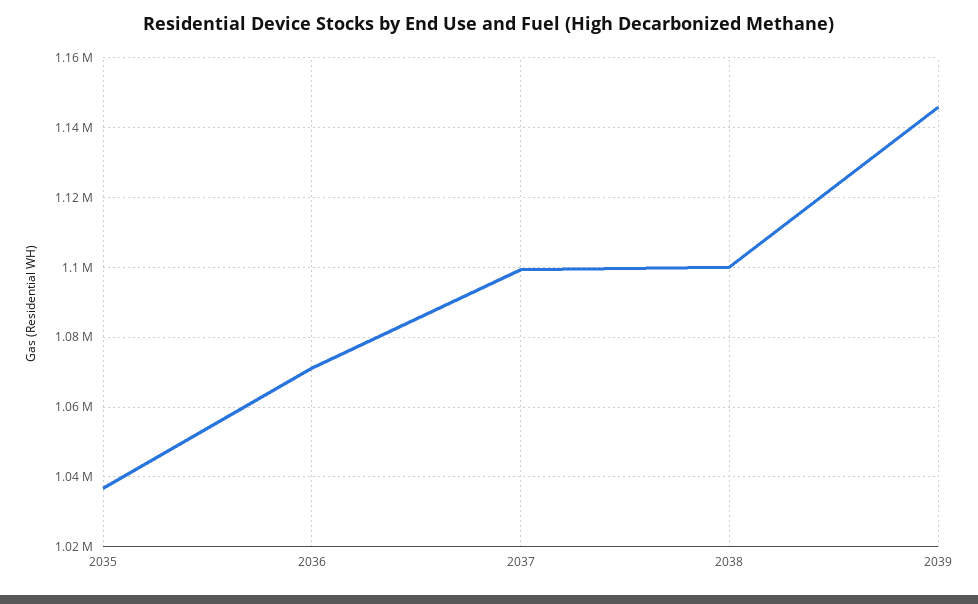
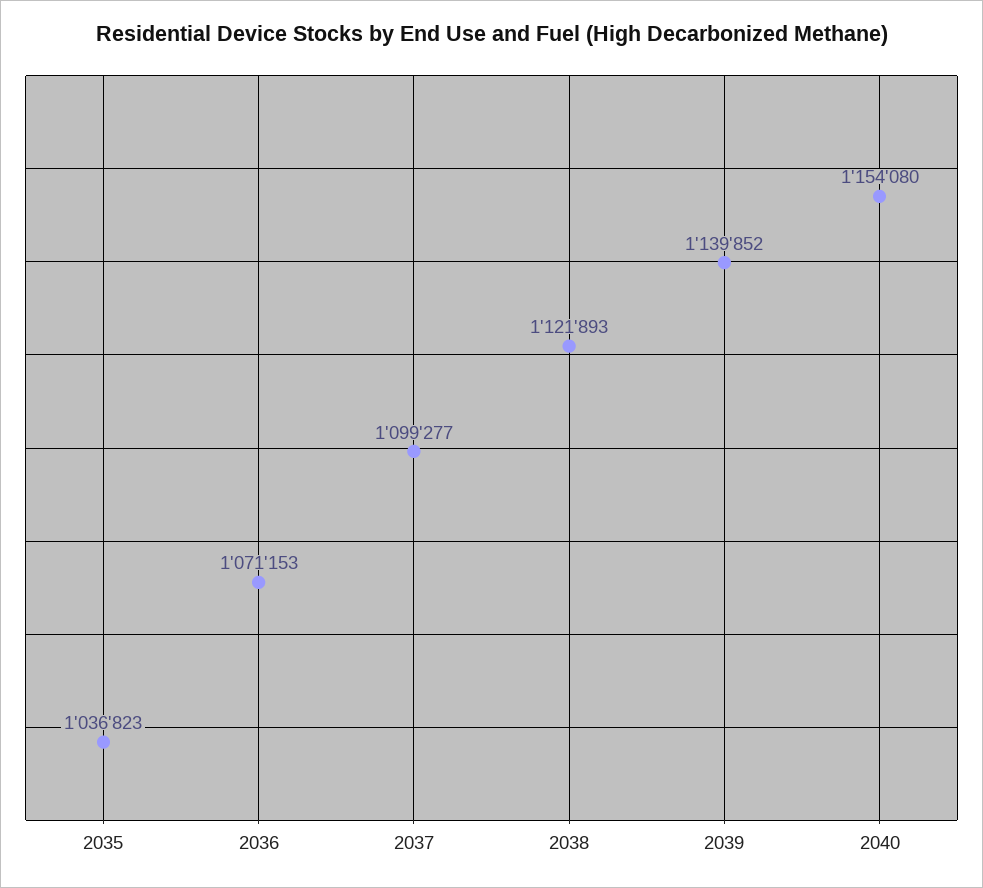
2038: 1100000 -> 1121893
2039: 1146000 -> 1139852
2040: none -> 1154080

